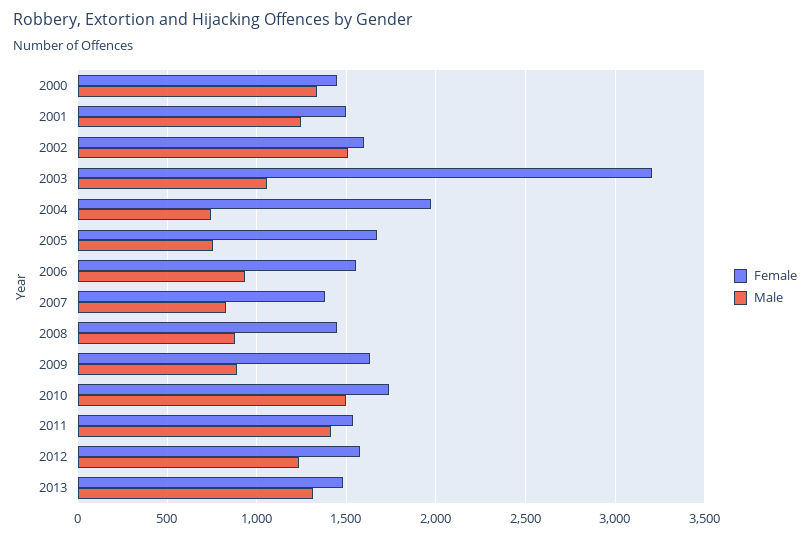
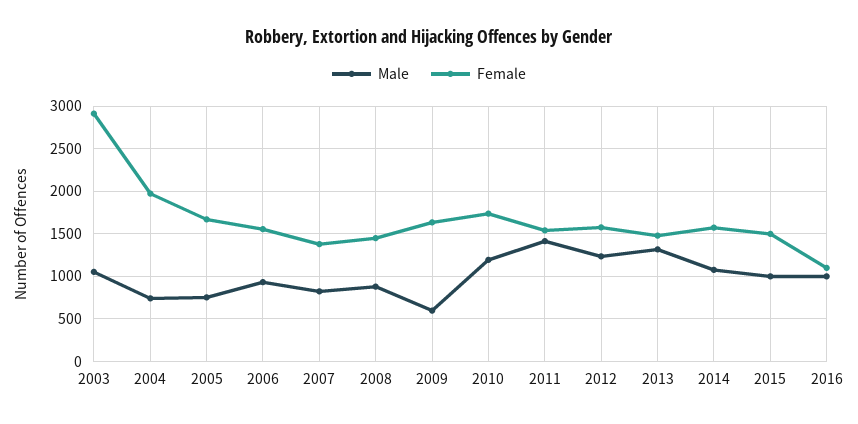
Female, 2000: 1450 -> none
Male, 2000: 1350 -> none
Female, 2001: 1500 -> none
Male, 2001: 1250 -> none
Female, 2002: 1600 -> none
Male, 2002: 1500 -> none
Female, 2003: 3200 -> 2900
Male, 2009: 900 -> 600
Male, 2010: 1500 -> 1200
Male, 2014: none -> 1100
Female, 2014: none -> 1600
Male, 2015: none -> 1000
Female, 2015: none -> 1500
Male, 2016: none -> 1000
Female, 2016: none -> 1100

